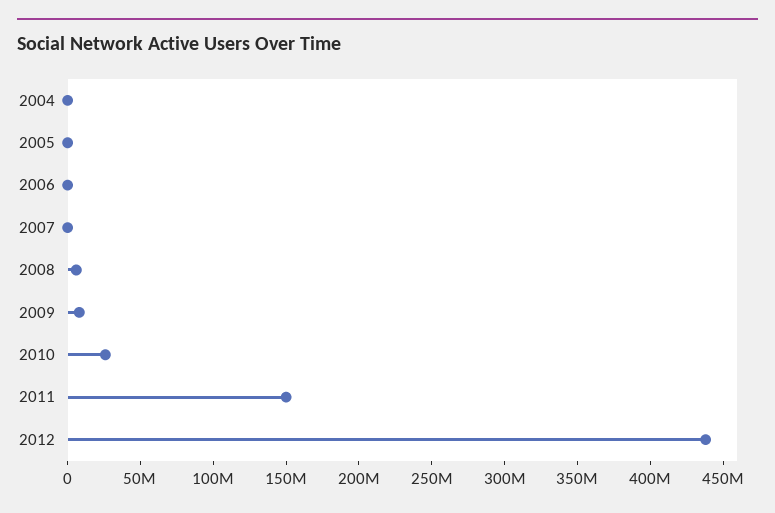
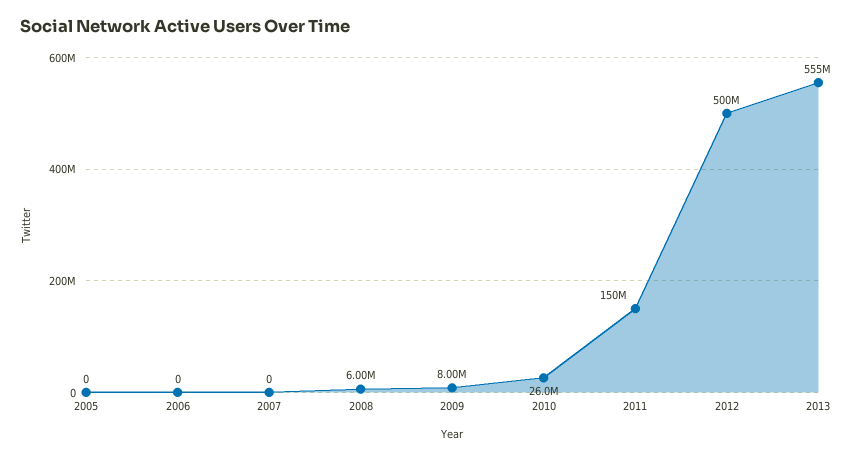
2004: 0 -> none
2012: 440000000 -> 500000000
2013: none -> 555000000

